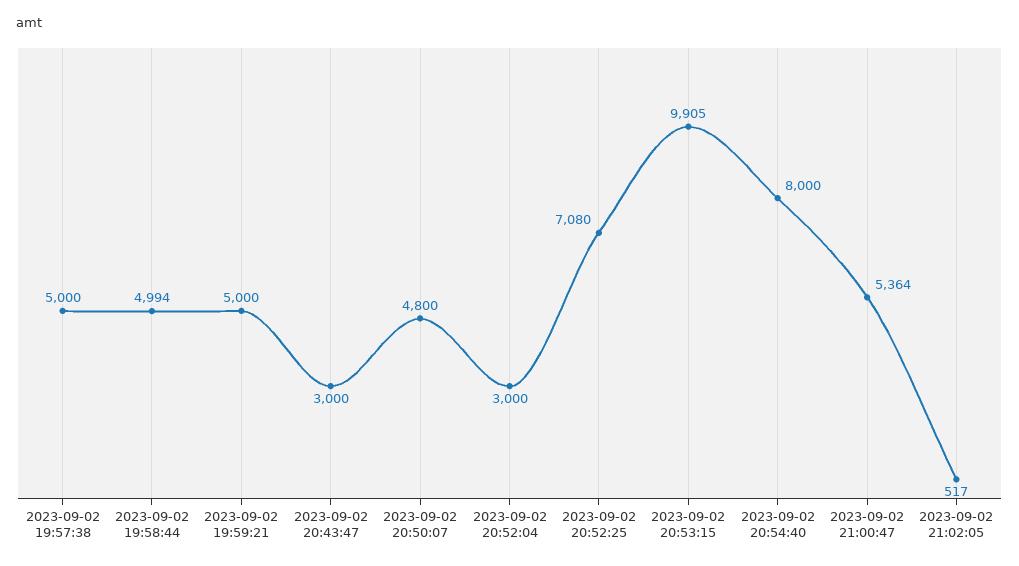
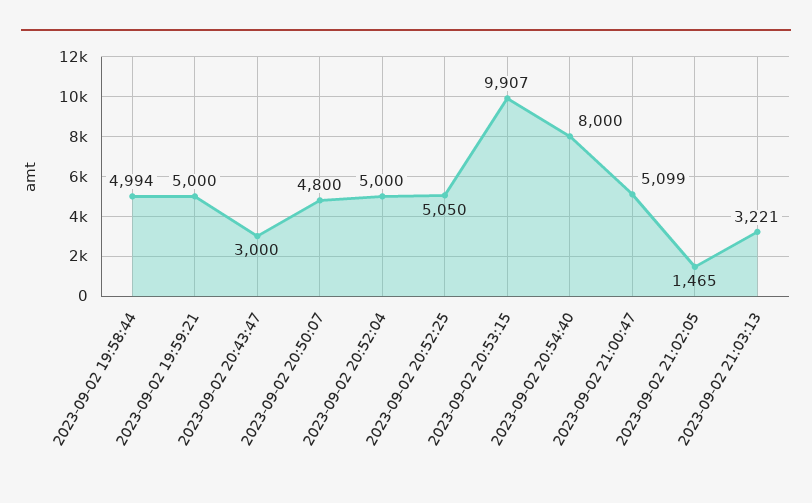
2023-09-02 19:57:38: 5000 -> none
2023-09-02 20:52:04: 3000 -> 5000
2023-09-02 20:52:25: 7080 -> 5050
2023-09-02 20:53:15: 9905 -> 9907
2023-09-02 21:00:47: 5364 -> 5099
2023-09-02 21:02:05: 517 -> 1465
2023-09-02 21:03:13: none -> 3221

